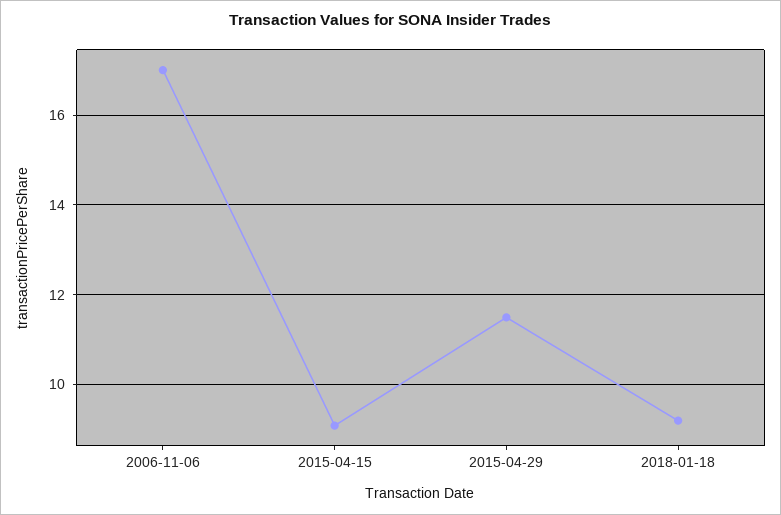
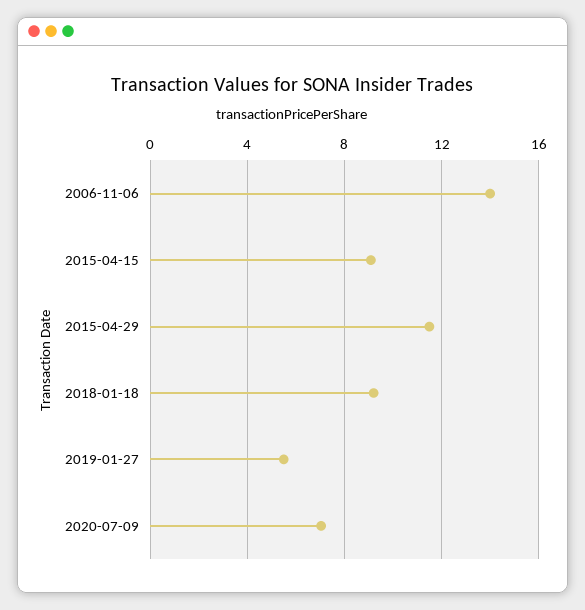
2006-11-06: 17 -> 14
2019-01-27: none -> 5.5
2020-07-09: none -> 7

